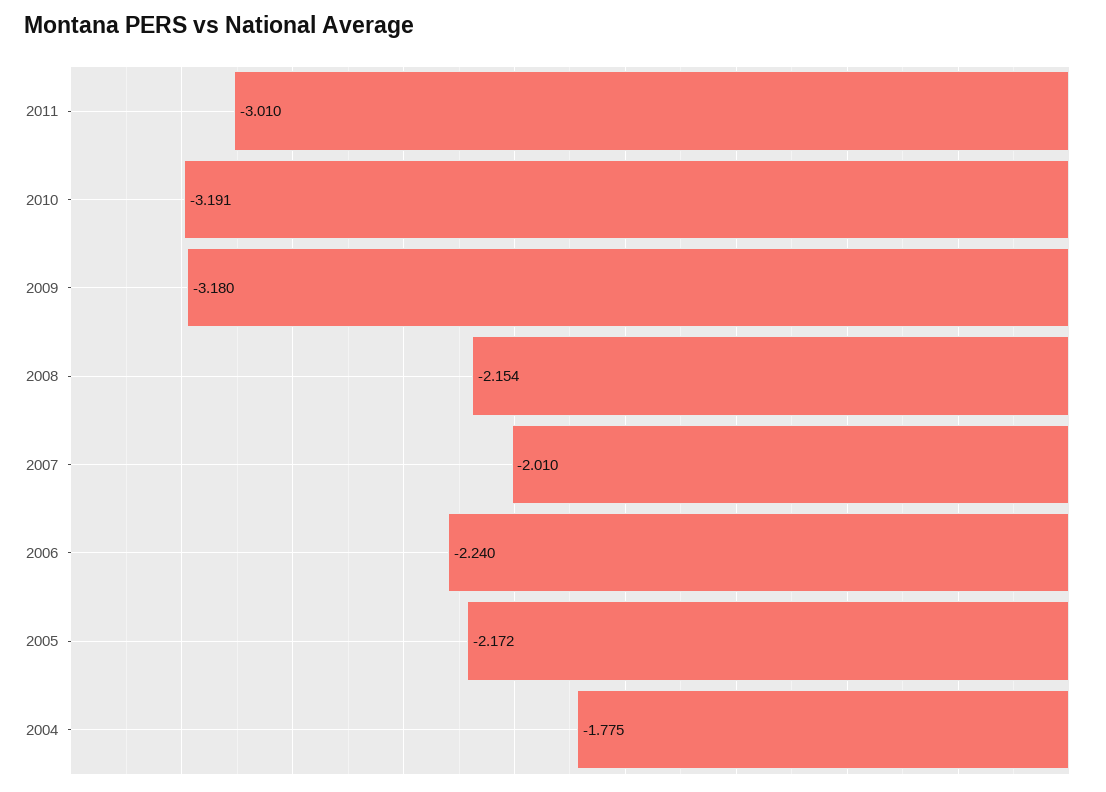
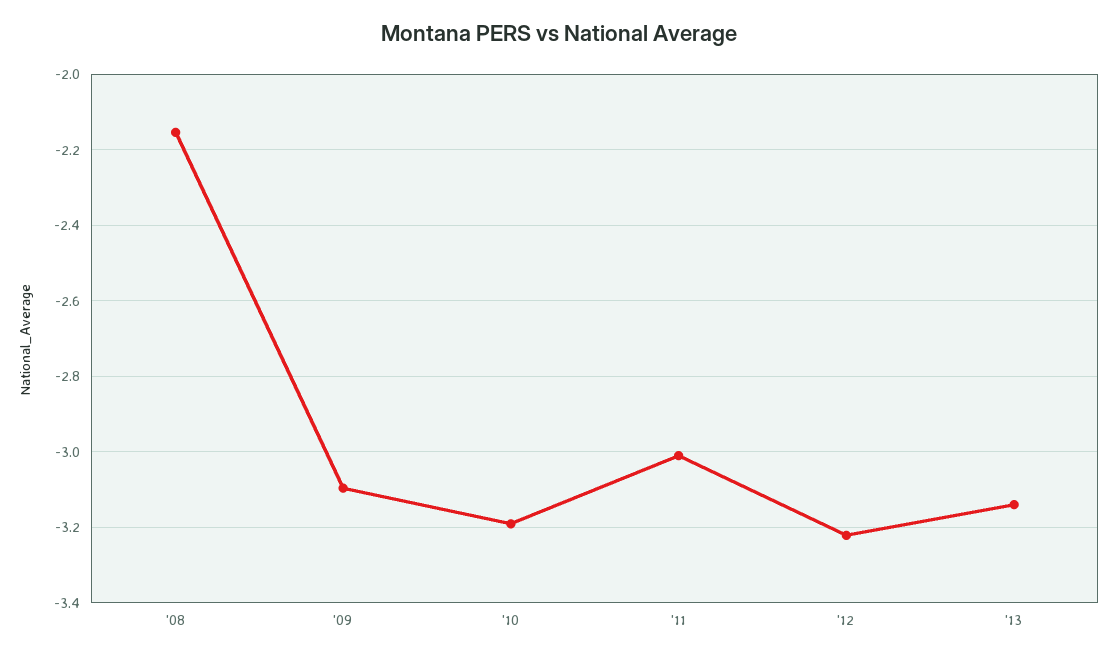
2009: -3.18 -> -3.1
2007: -2.01 -> none
2006: -2.24 -> none
2005: -2.172 -> none
2004: -1.775 -> none
'12: none -> -3.22
'13: none -> -3.14

